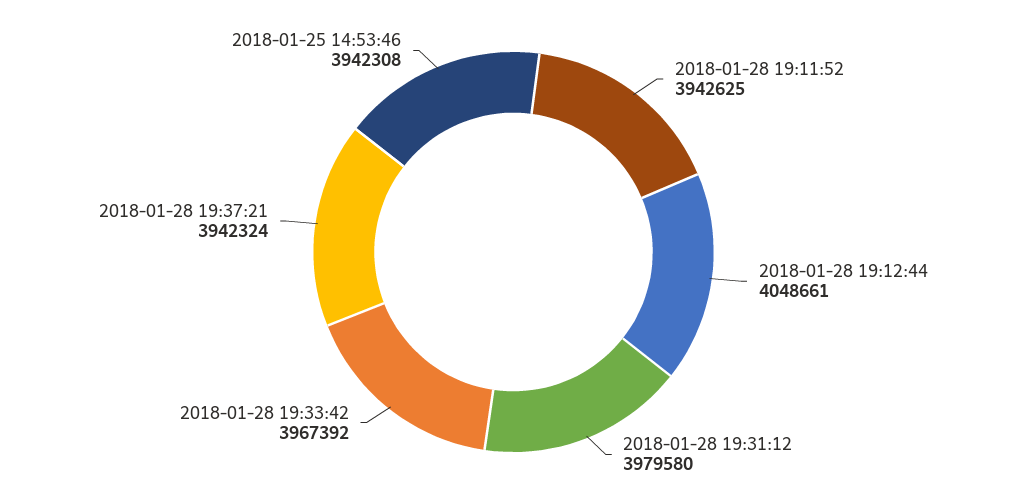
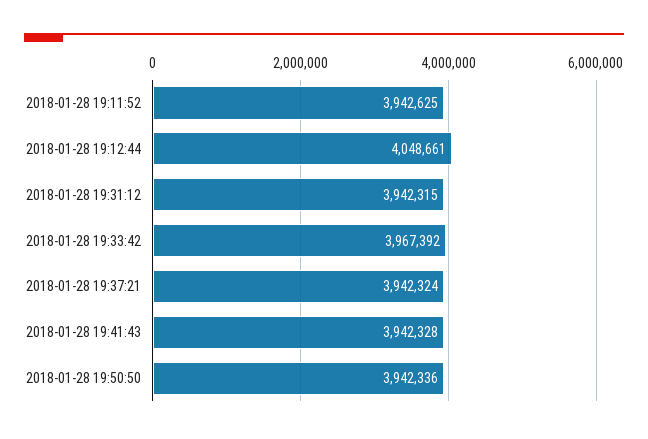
2018-01-28 19:31:12: 3979580 -> 3942315
2018-01-25 14:53:46: 3942308 -> none
2018-01-28 19:41:43: none -> 3942328
2018-01-28 19:50:50: none -> 3942336

